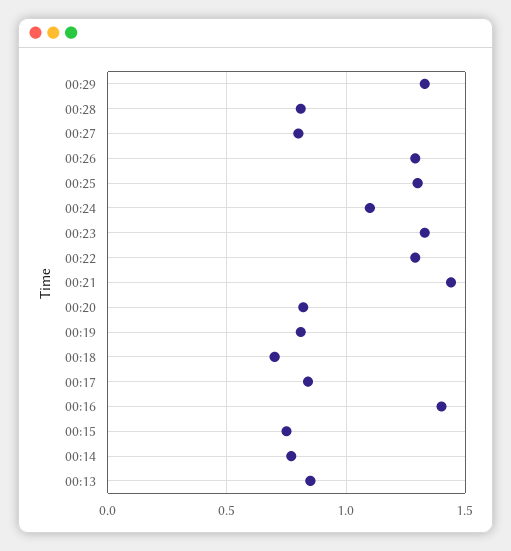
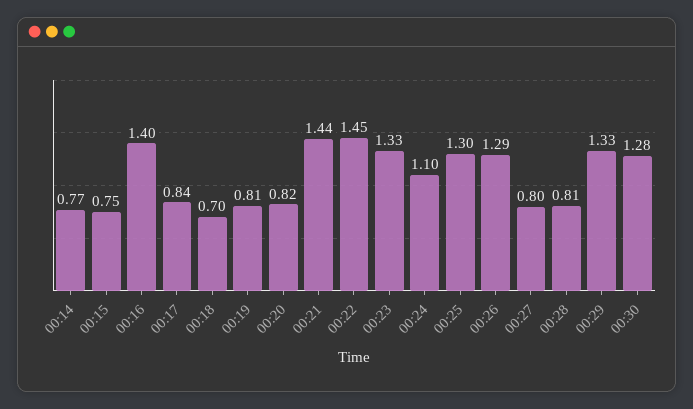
00:22: 1.3 -> 1.45
00:13: 0.85 -> none
00:30: none -> 1.28

